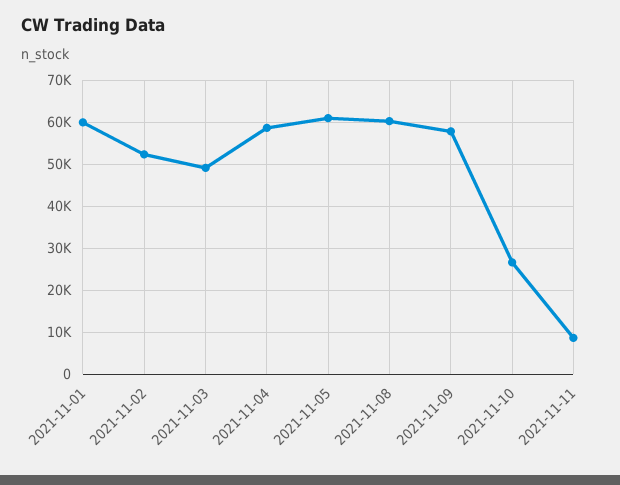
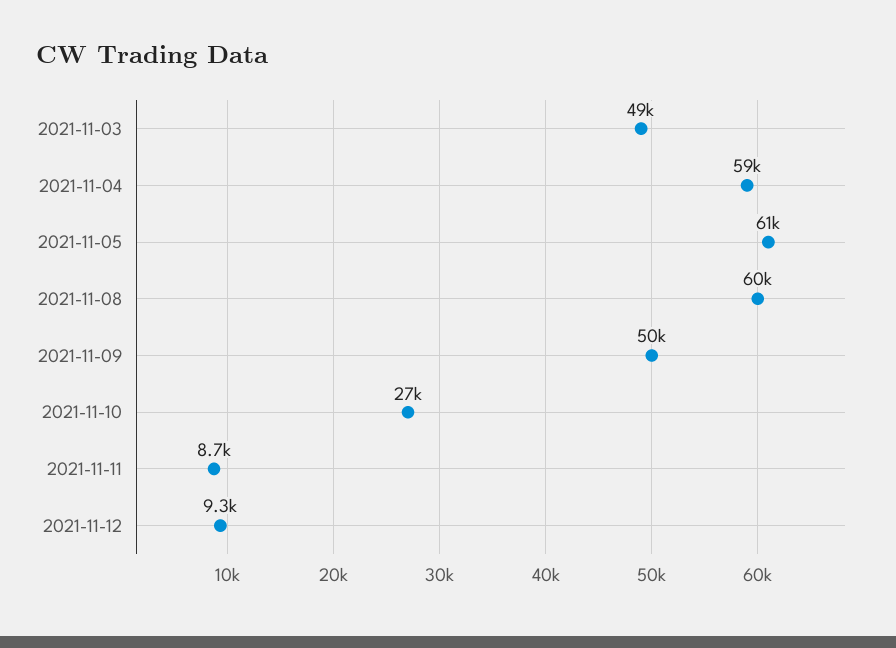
2021-11-01: 60000 -> none
2021-11-02: 52000 -> none
2021-11-09: 58000 -> 50000
2021-11-12: none -> 9300

